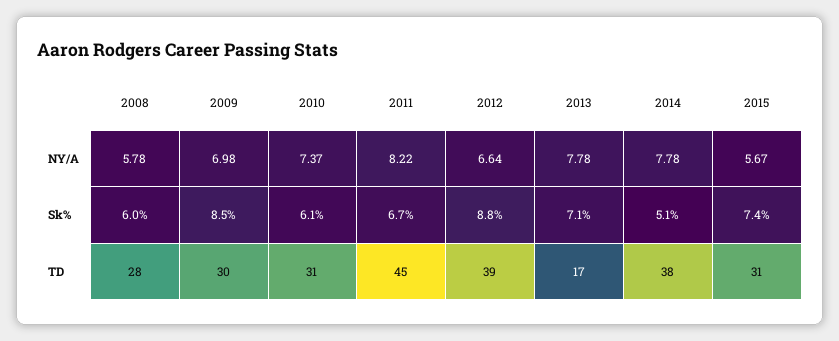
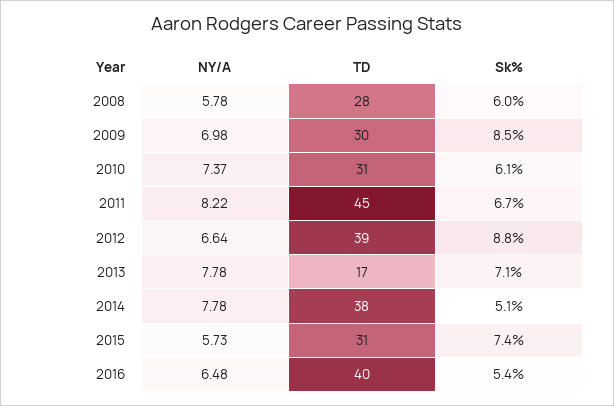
2015, NY/A: 5.67 -> 5.73
2016, NY/A: none -> 6.48
2016, TD: none -> 40
2016, Sk%: none -> 5.4

